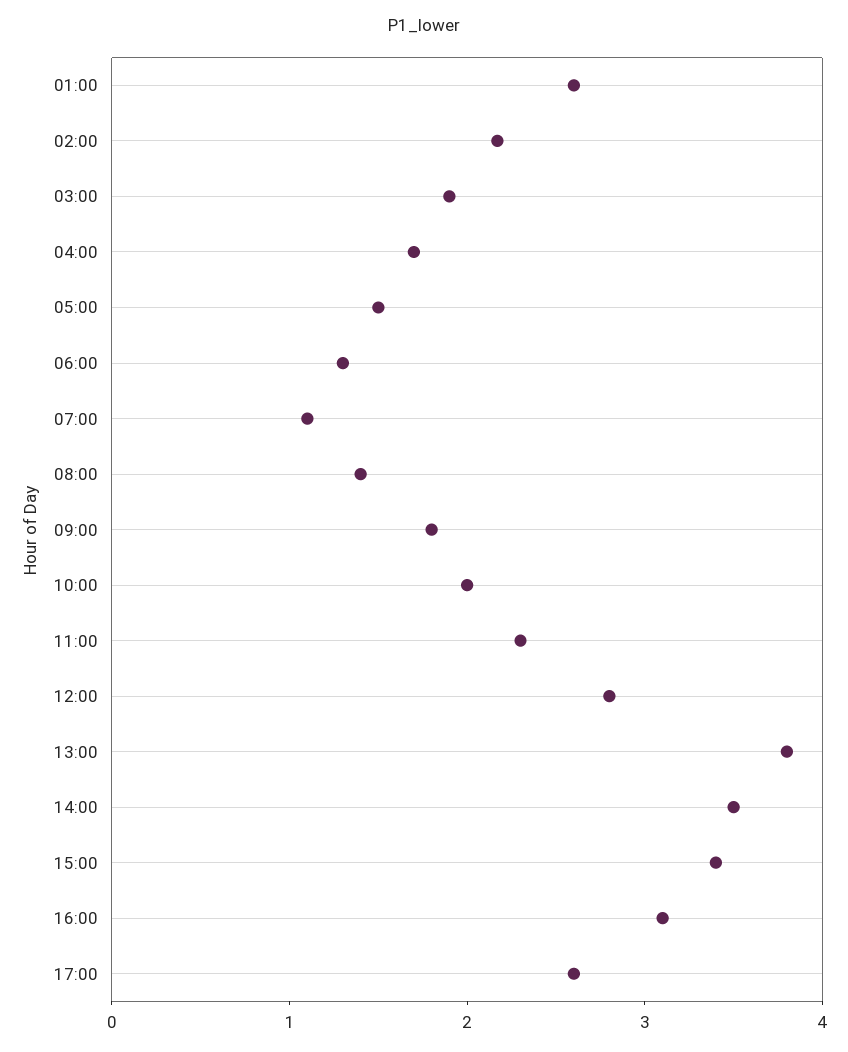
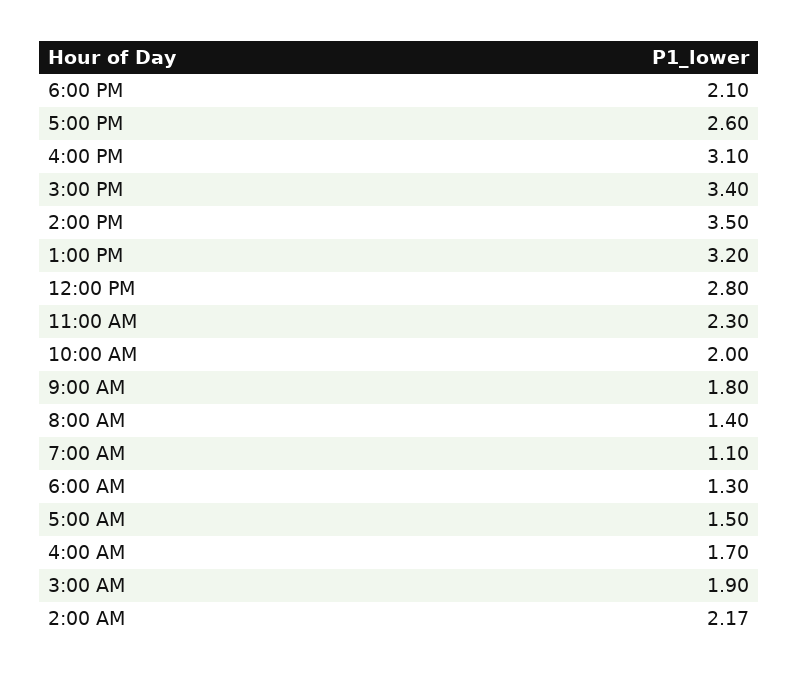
01:00: 2.6 -> none
13:00: 3.8 -> 3.2
6:00 PM: none -> 2.1

